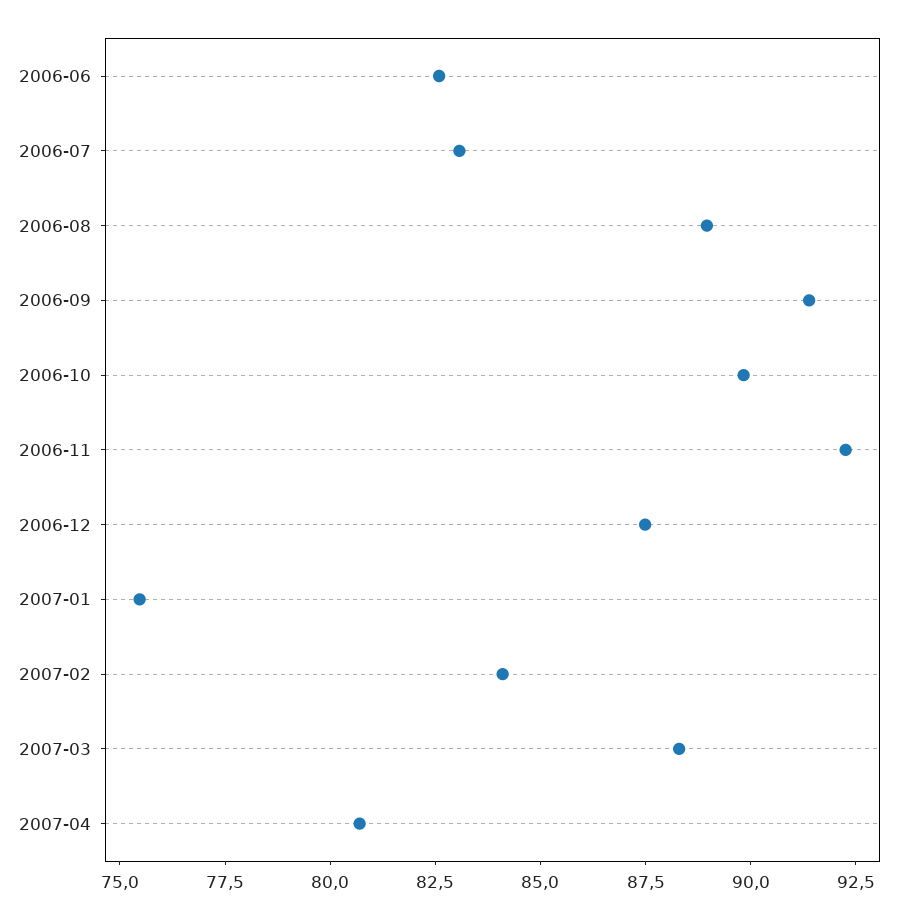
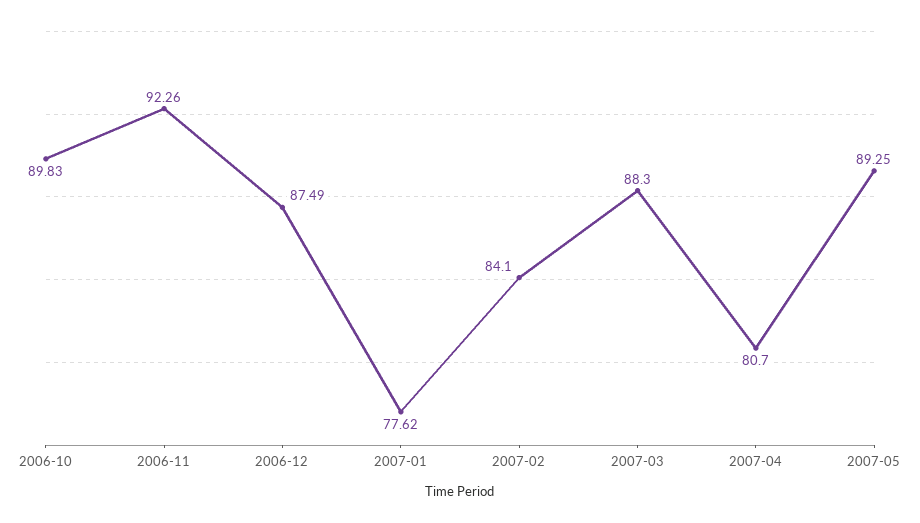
2006-06: 82.5 -> none
2006-07: 83 -> none
2006-08: 89 -> none
2006-09: 91.5 -> none
2007-01: 75.5 -> 77.62
2007-05: none -> 89.25

